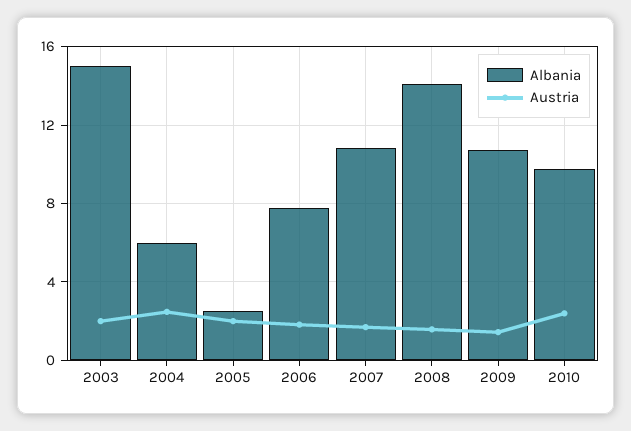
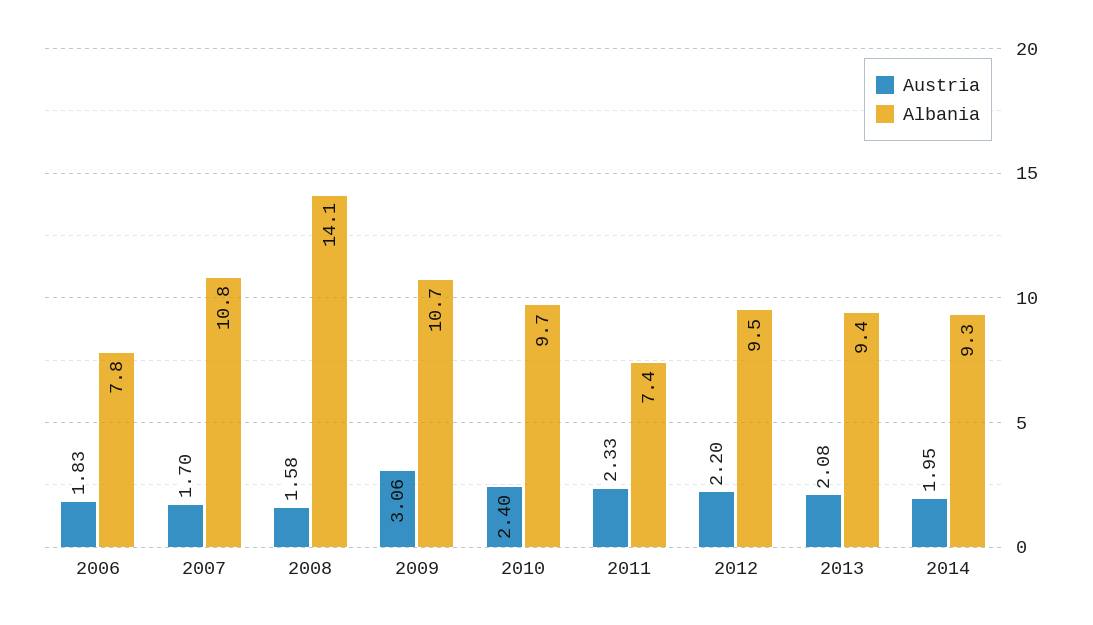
Albania, 2003: 15 -> none
Austria, 2003: 2 -> none
Albania, 2004: 6 -> none
Austria, 2004: 2.5 -> none
Albania, 2005: 2.5 -> none
Austria, 2005: 2 -> none
Austria, 2009: 1.5 -> 3.06
Austria, 2011: none -> 2.33
Albania, 2011: none -> 7.4
Austria, 2012: none -> 2.2
Albania, 2012: none -> 9.5
Austria, 2013: none -> 2.08
Albania, 2013: none -> 9.4
Austria, 2014: none -> 1.95
Albania, 2014: none -> 9.3

